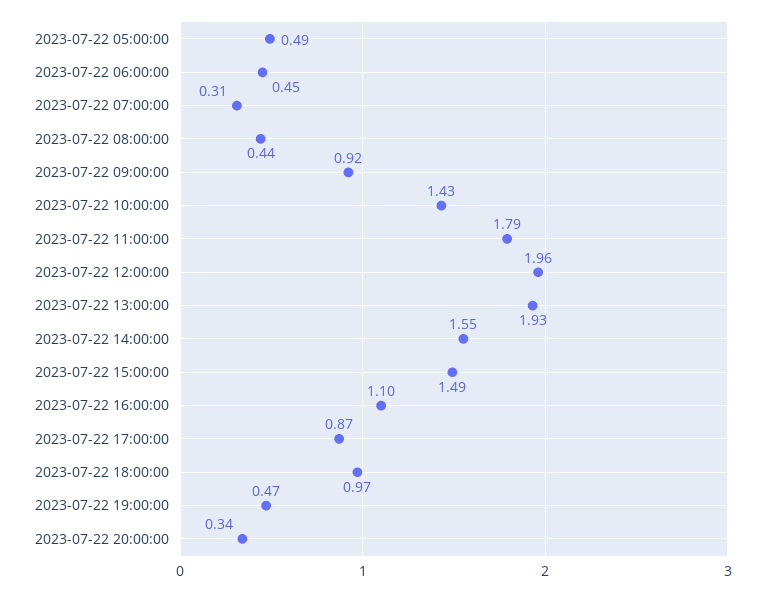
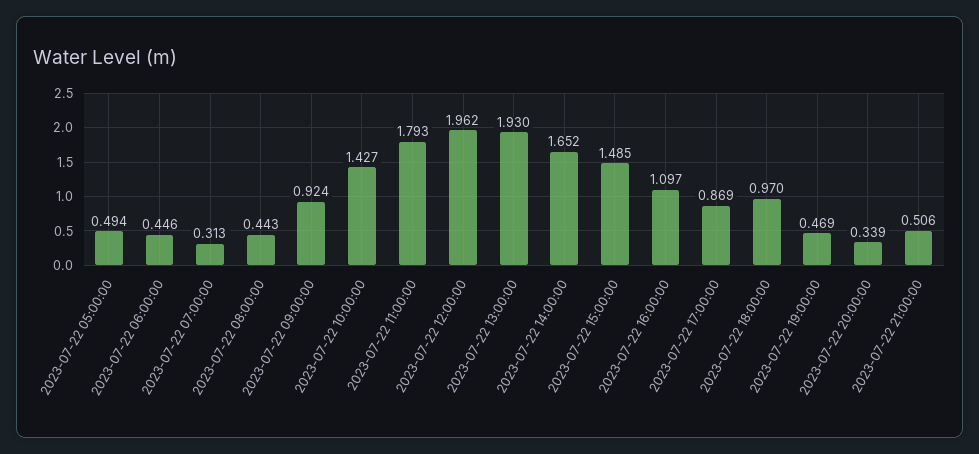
2023-07-22 14:00:00: 1.55 -> 1.652
2023-07-22 21:00:00: none -> 0.506

